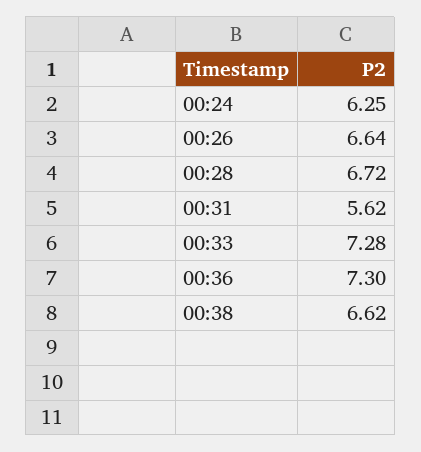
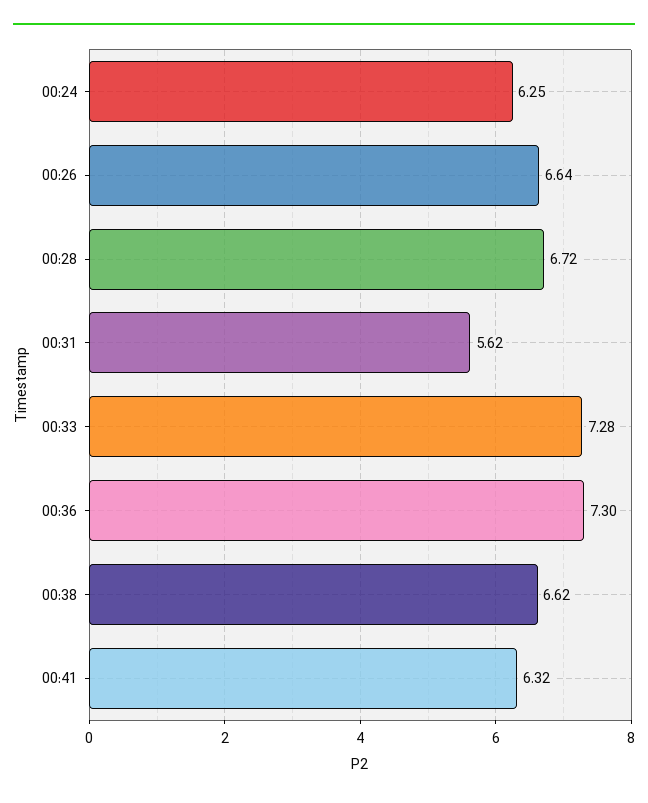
00:41: none -> 6.32

